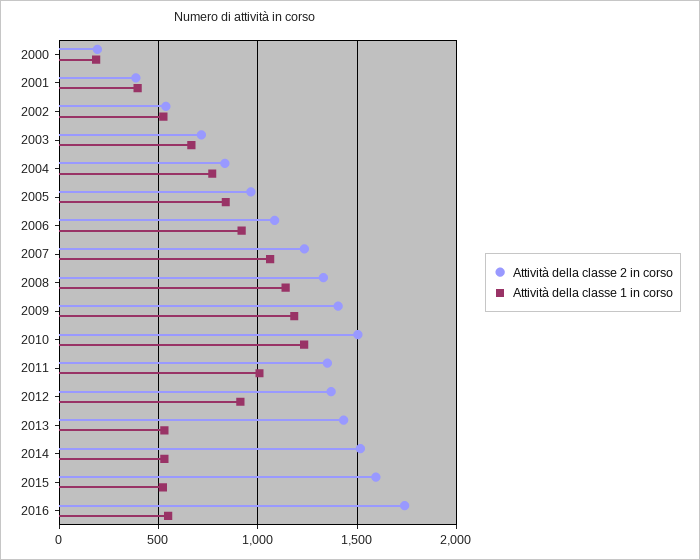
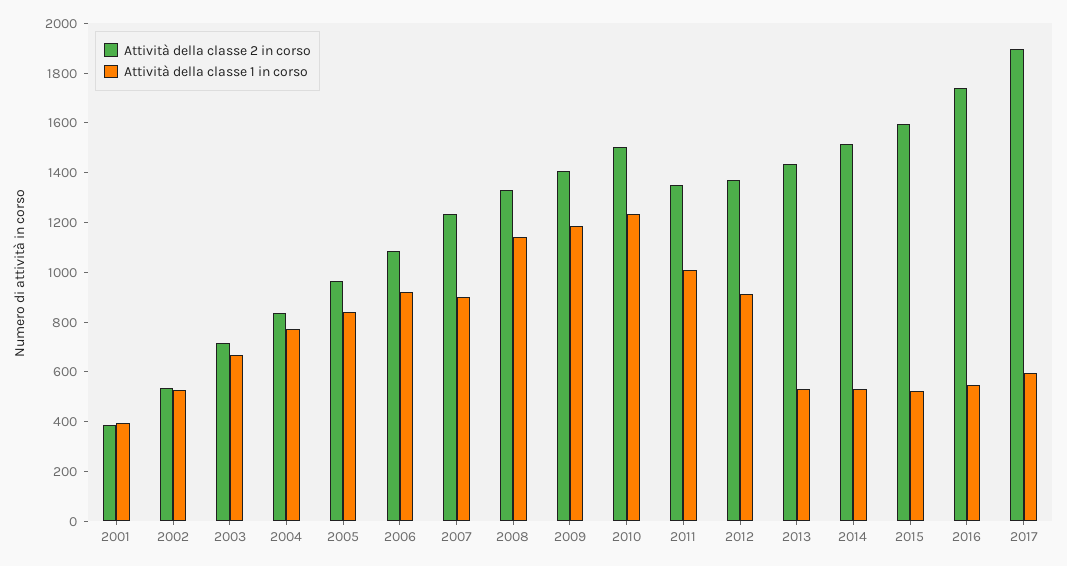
Attività della classe 2 in corso, 2000: 200 -> none
Attività della classe 1 in corso, 2000: 200 -> none
Attività della classe 1 in corso, 2007: 1050 -> 900
Attività della classe 2 in corso, 2017: none -> 1900
Attività della classe 1 in corso, 2017: none -> 600

